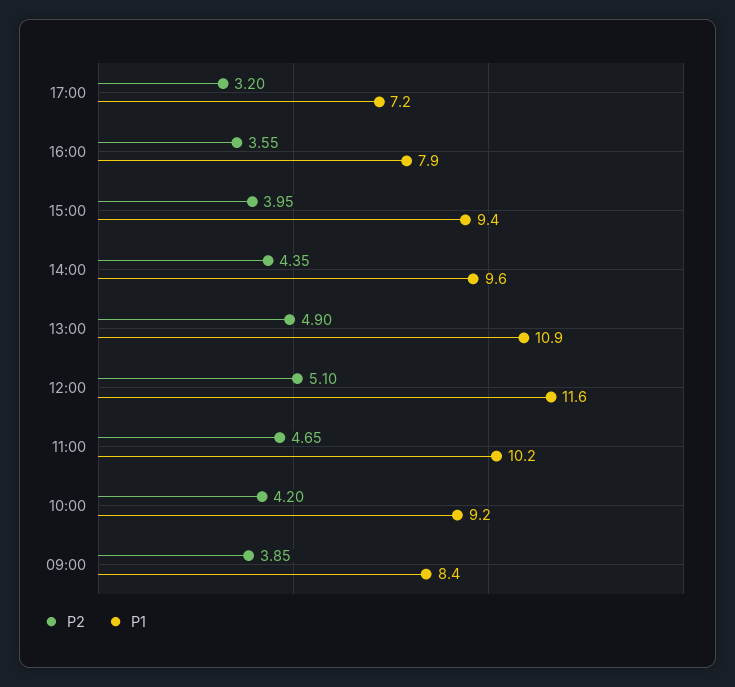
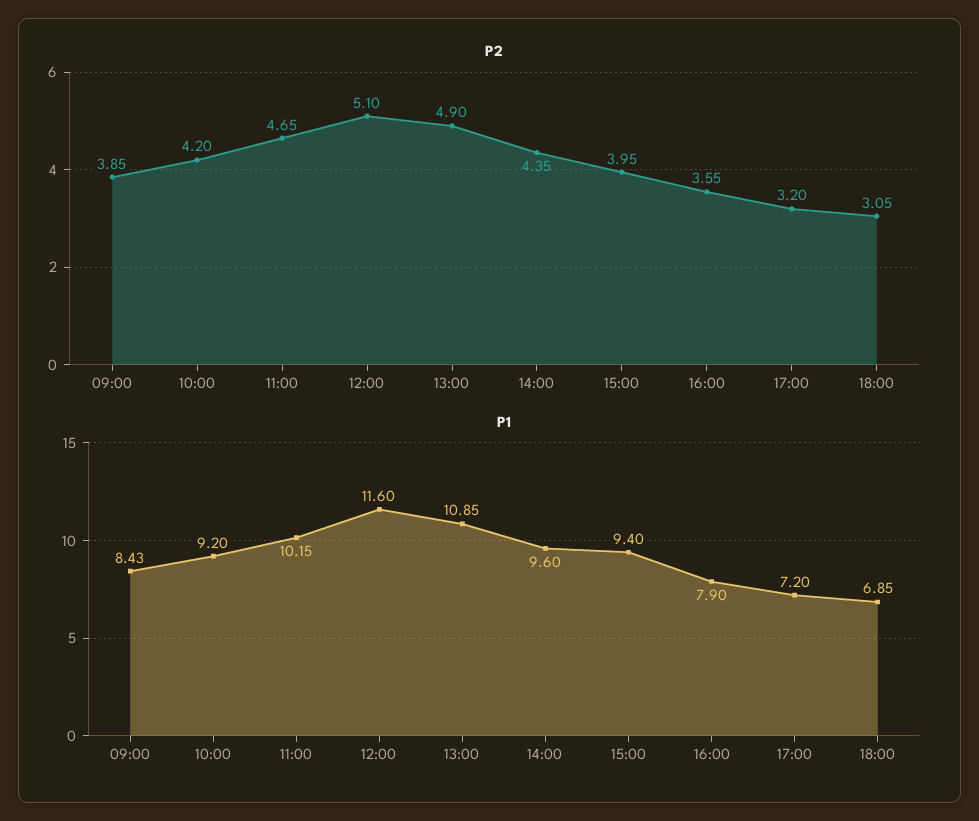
P2, 18:00: none -> 3.05
P1, 18:00: none -> 6.85

